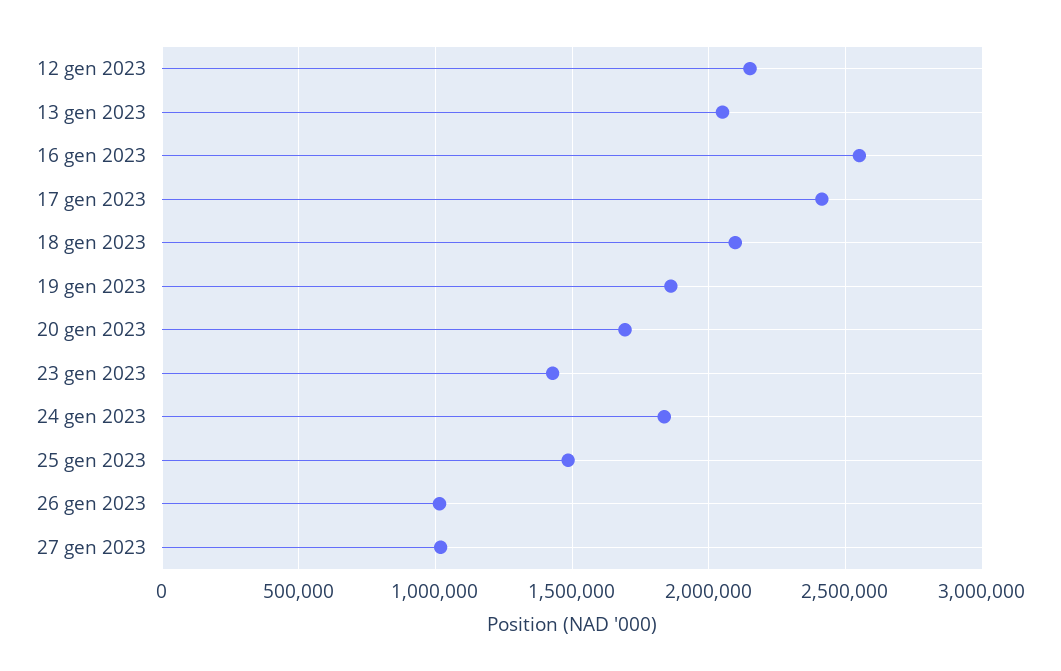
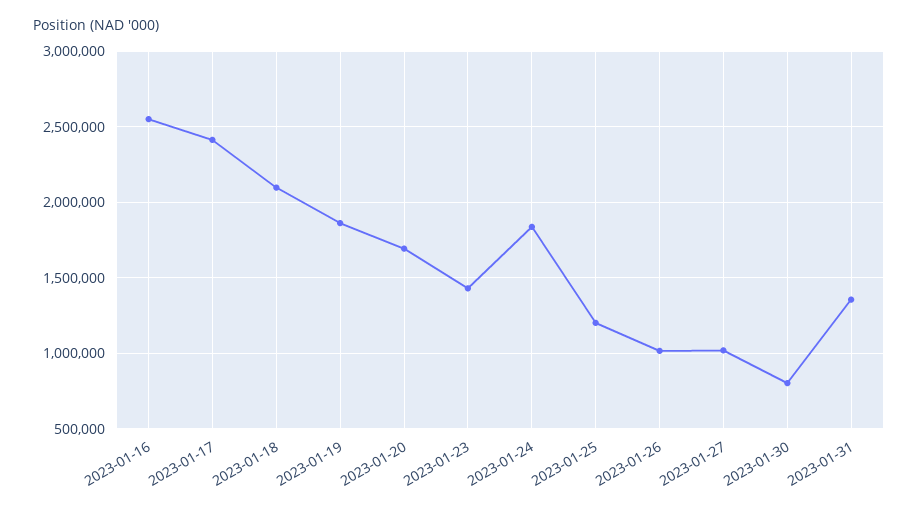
12 gen 2023: 2150000 -> none
13 gen 2023: 2050000 -> none
25 gen 2023: 1500000 -> 1200000
2023-01-30: none -> 800000
2023-01-31: none -> 1350000

